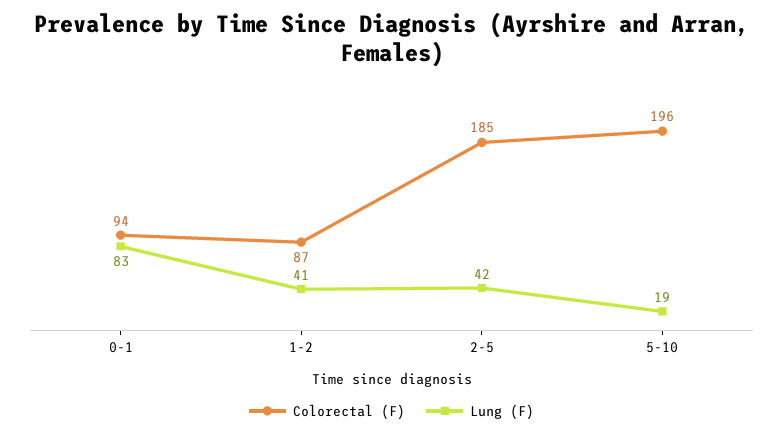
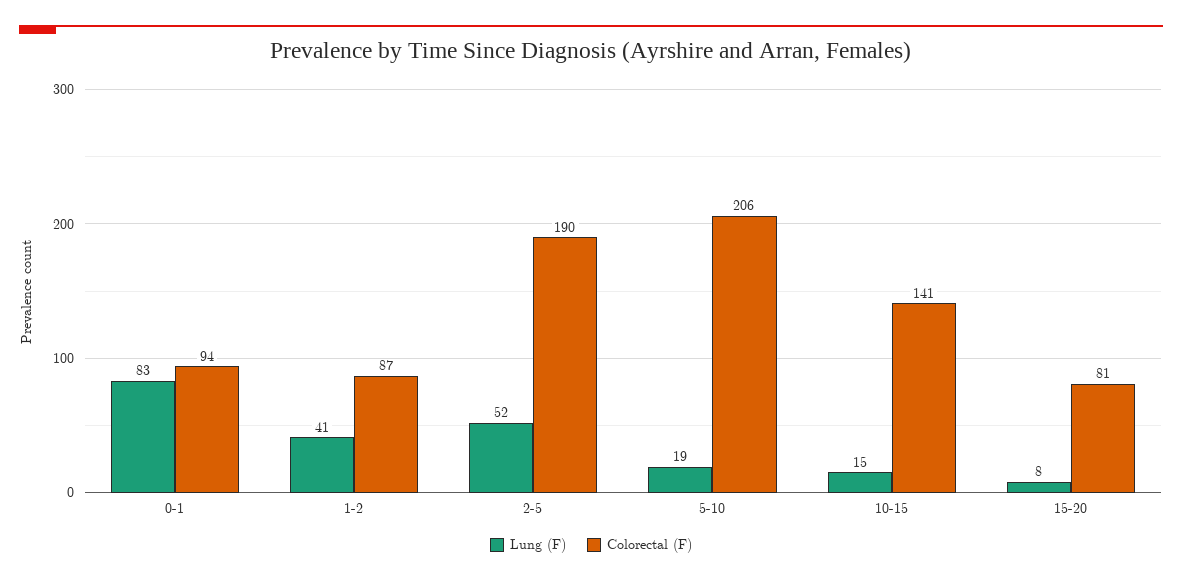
Colorectal (F), 2-5: 185 -> 190
Lung (F), 2-5: 42 -> 52
Colorectal (F), 5-10: 196 -> 206
Lung (F), 10-15: none -> 15
Colorectal (F), 10-15: none -> 141
Lung (F), 15-20: none -> 8
Colorectal (F), 15-20: none -> 81

